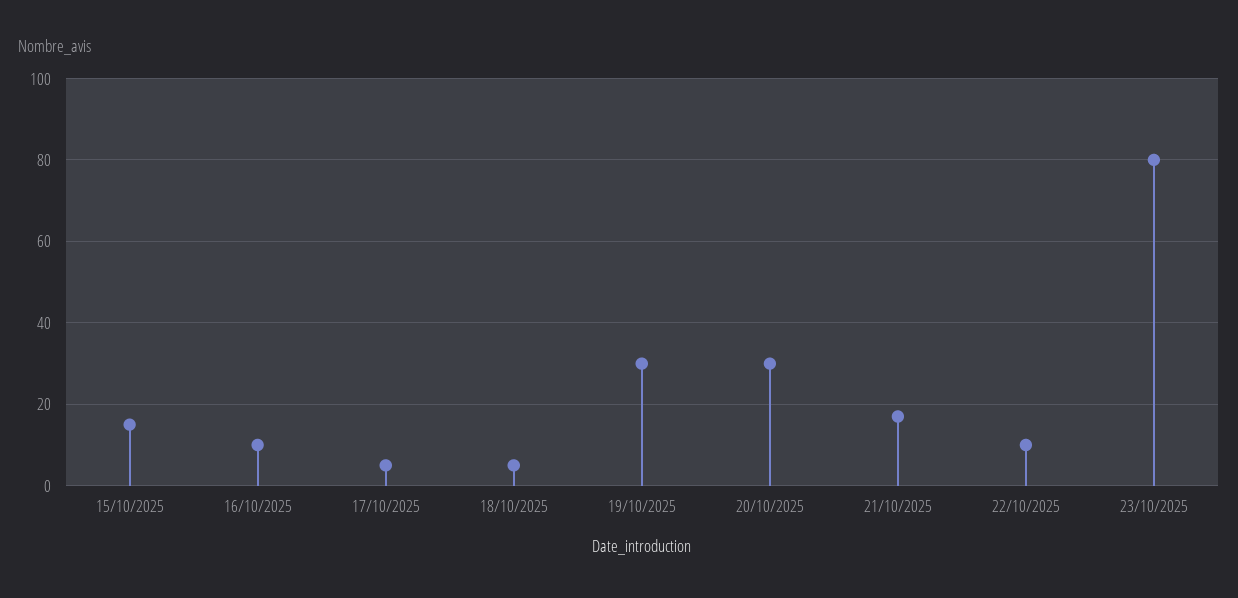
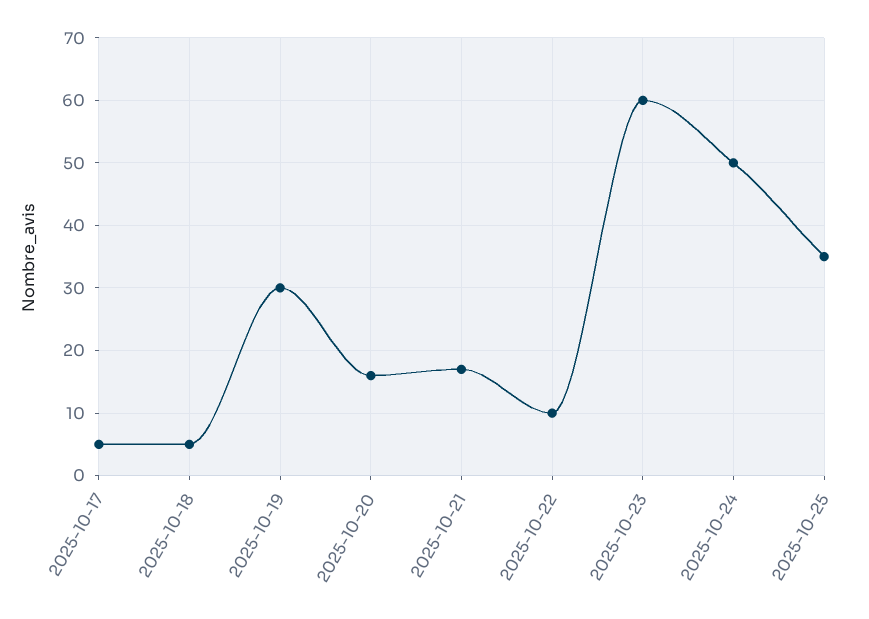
15/10/2025: 15 -> none
16/10/2025: 10 -> none
20/10/2025: 30 -> 16
23/10/2025: 80 -> 60
2025-10-24: none -> 50
2025-10-25: none -> 35

